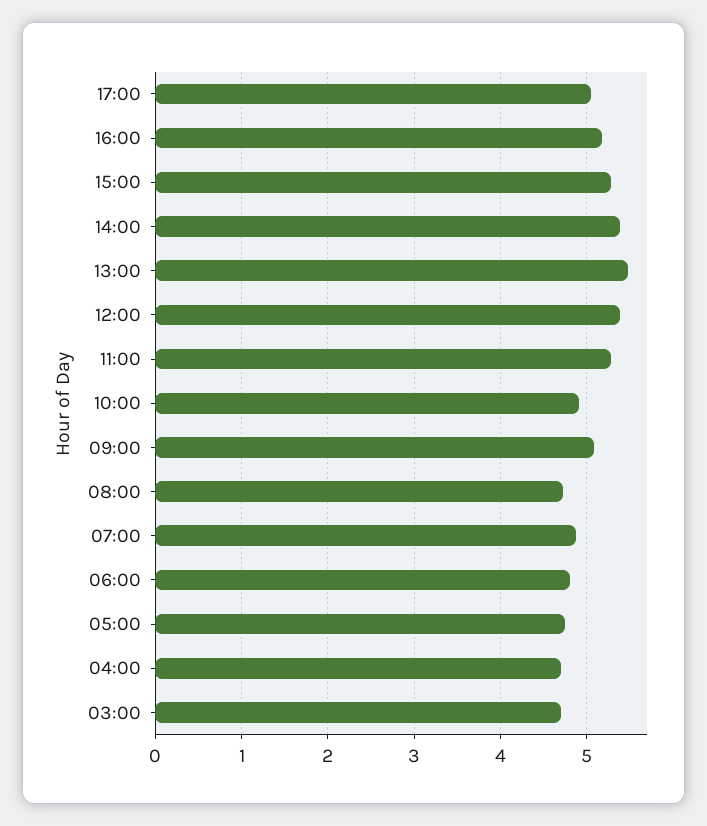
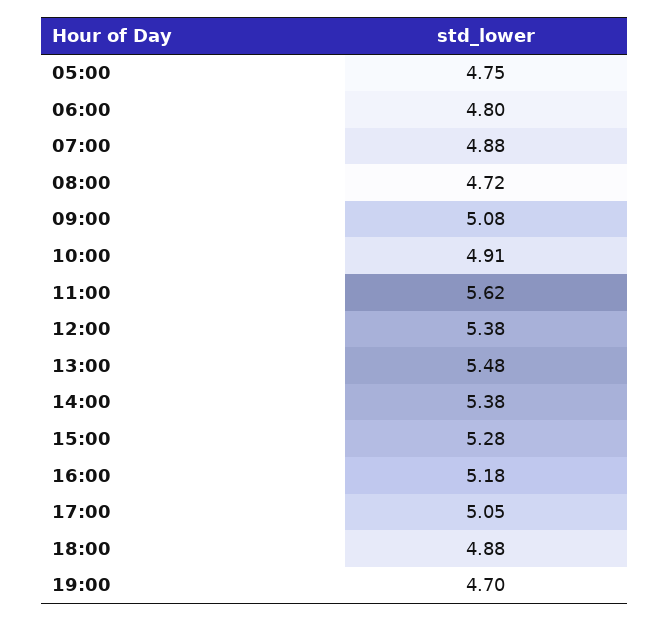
11:00: 5.3 -> 5.62
04:00: 4.7 -> none
03:00: 4.7 -> none
18:00: none -> 4.88
19:00: none -> 4.7

